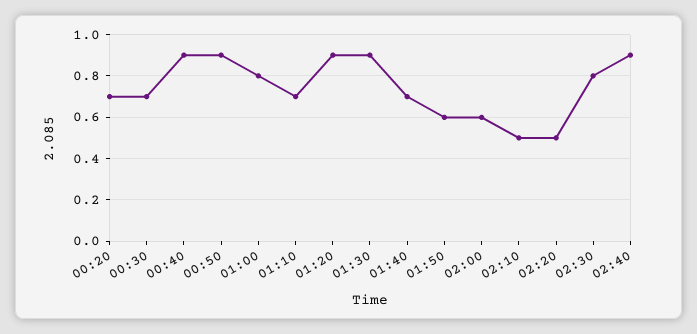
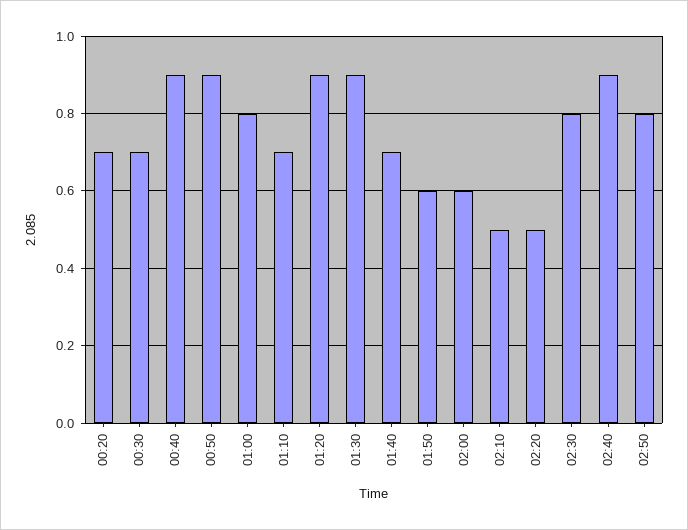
02:50: none -> 0.8

